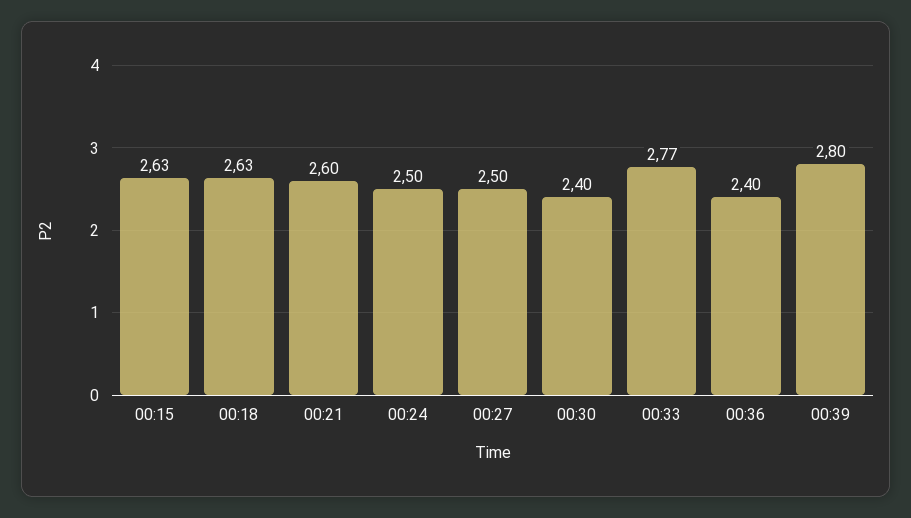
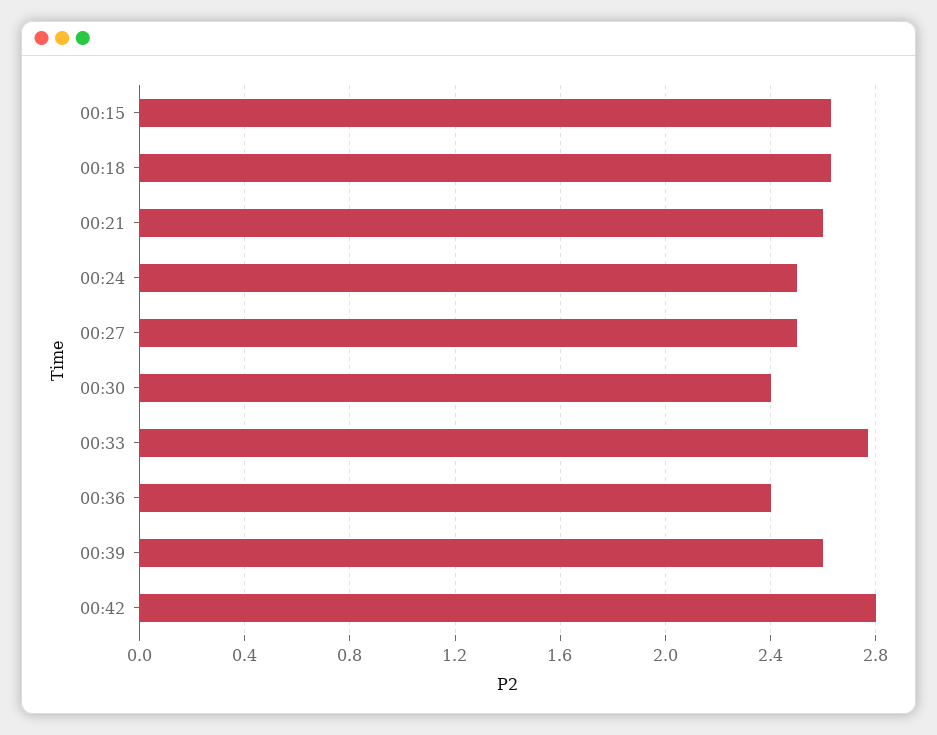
00:39: 2.8 -> 2.6
00:42: none -> 2.8

